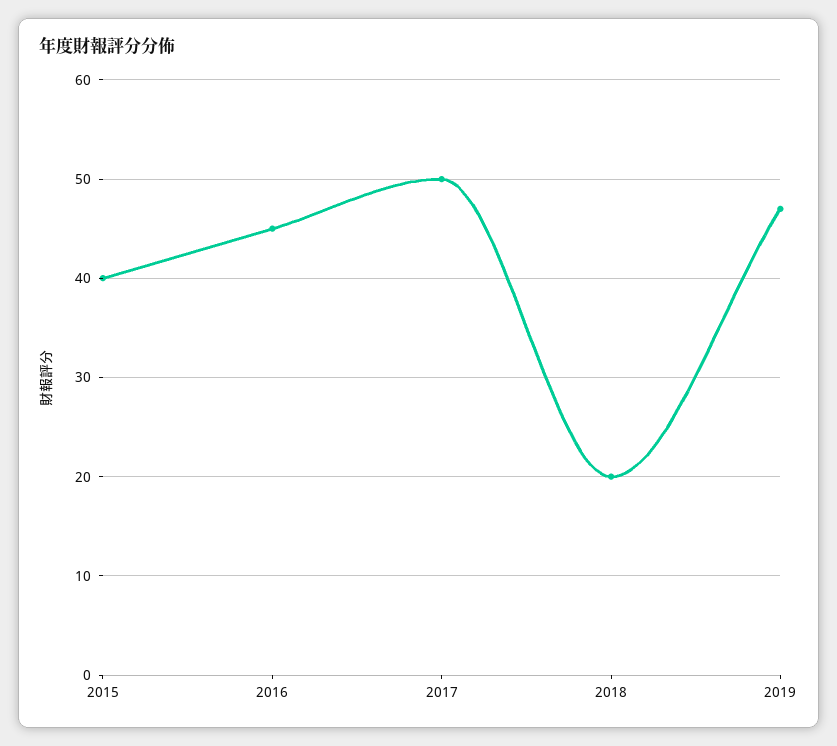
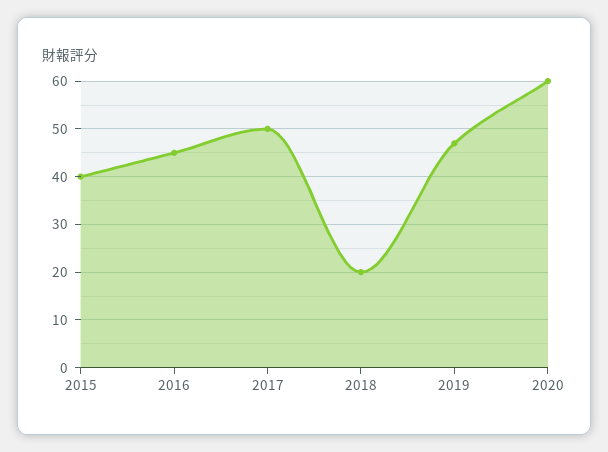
2020: none -> 60

